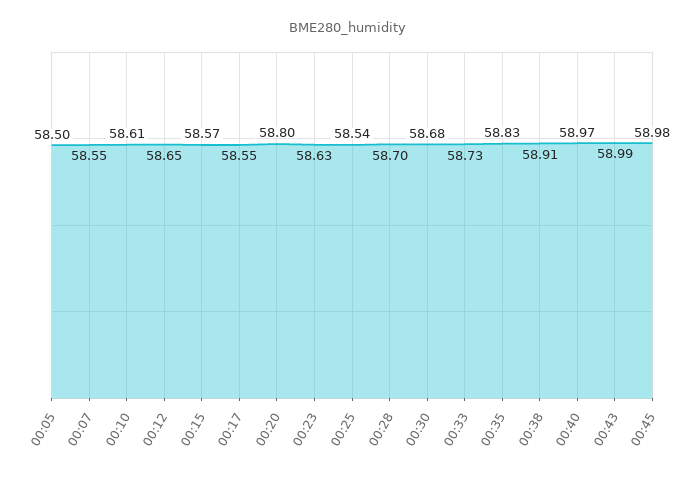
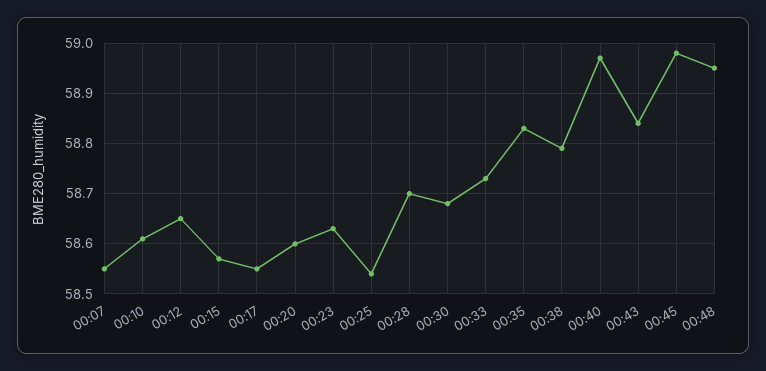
00:05: 58.5 -> none
00:20: 58.8 -> 58.6
00:38: 58.91 -> 58.8
00:43: 58.99 -> 58.85
00:48: none -> 58.95

